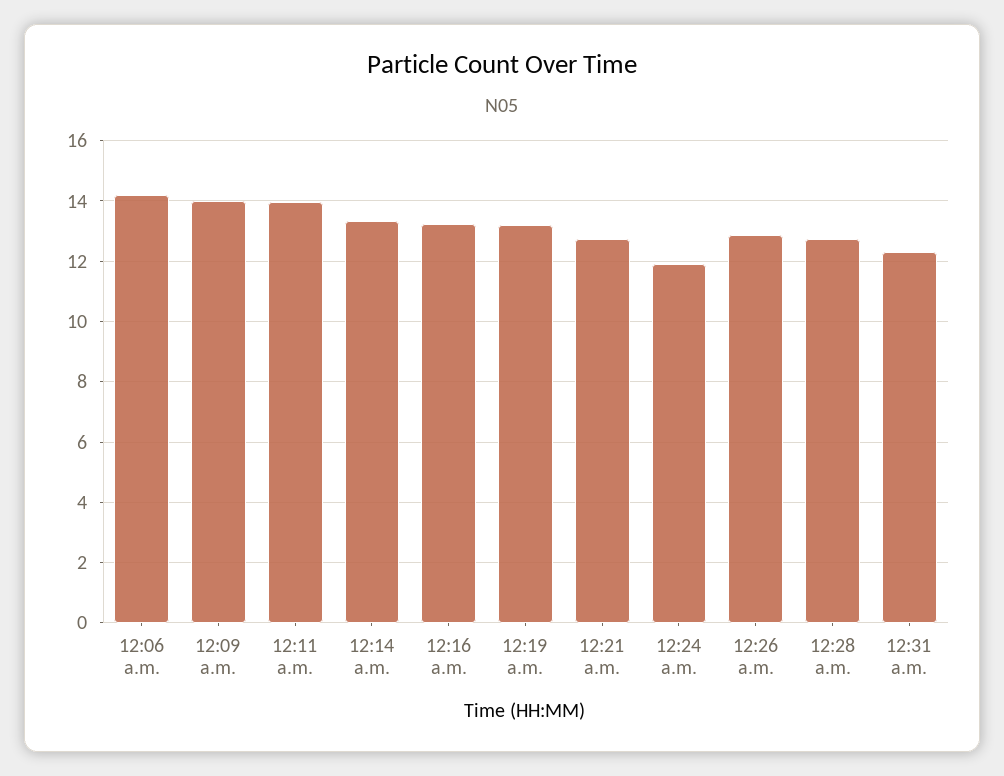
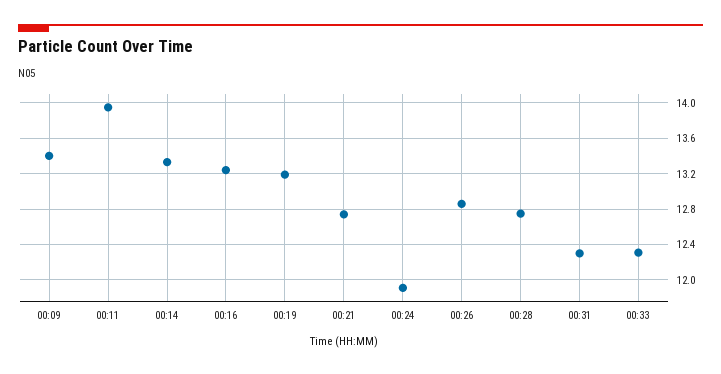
12:06 a.m.: 14.2 -> none
12:09 a.m.: 14 -> 13.4
00:33: none -> 12.3

